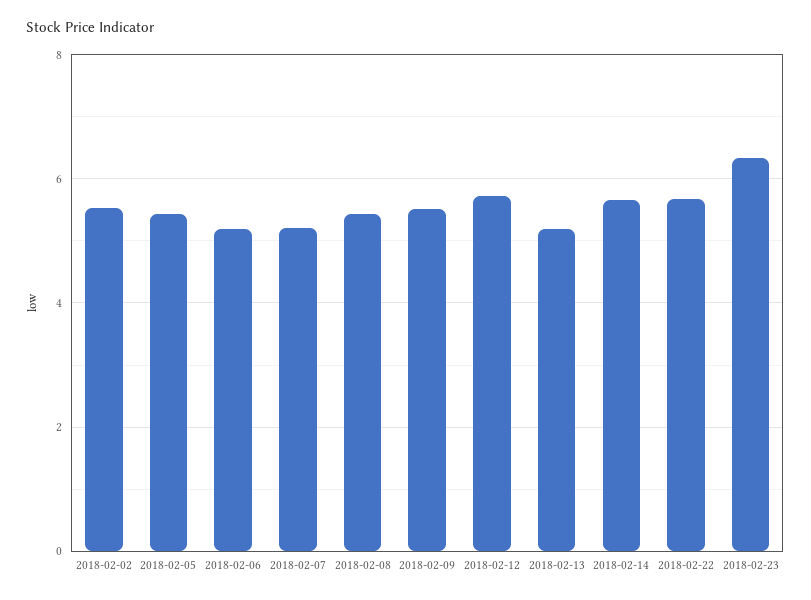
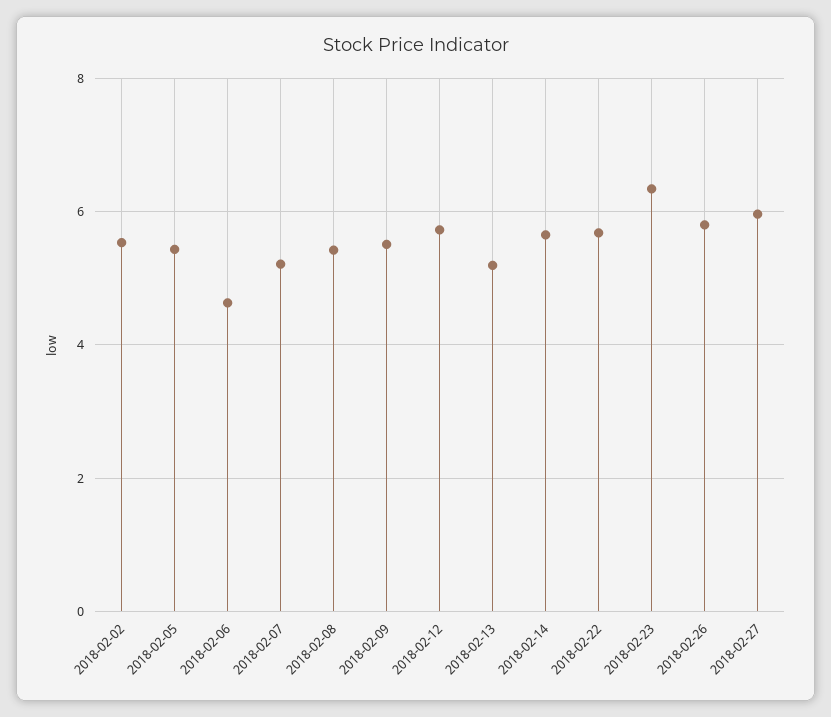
2018-02-06: 5.2 -> 4.6
2018-02-26: none -> 5.8
2018-02-27: none -> 6

